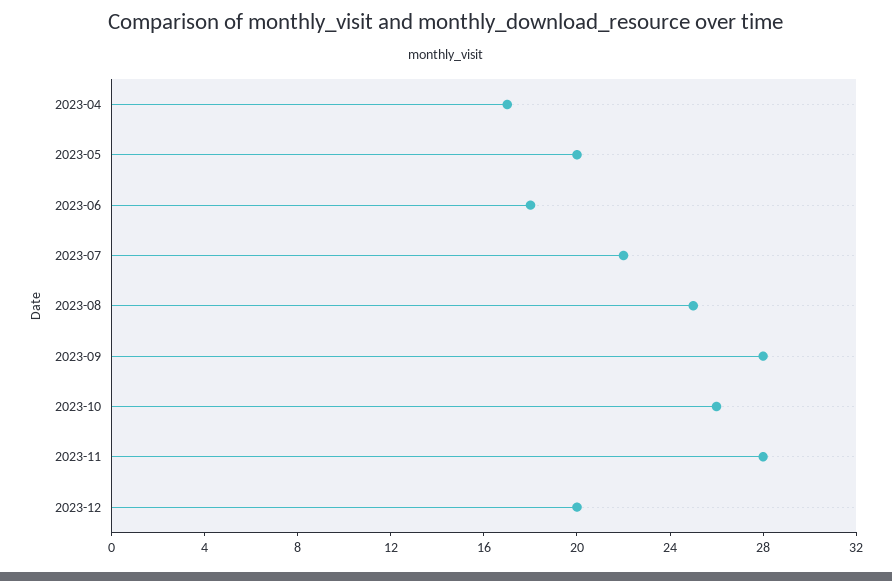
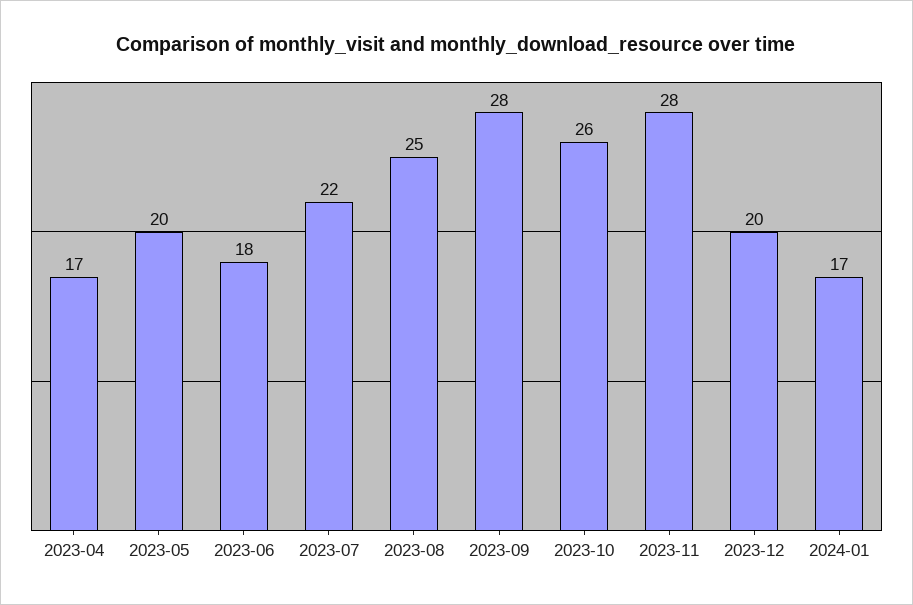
2024-01: none -> 17

